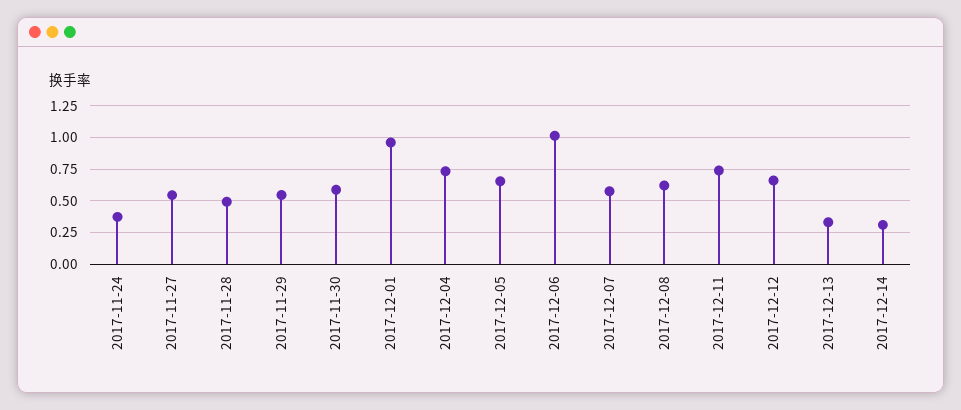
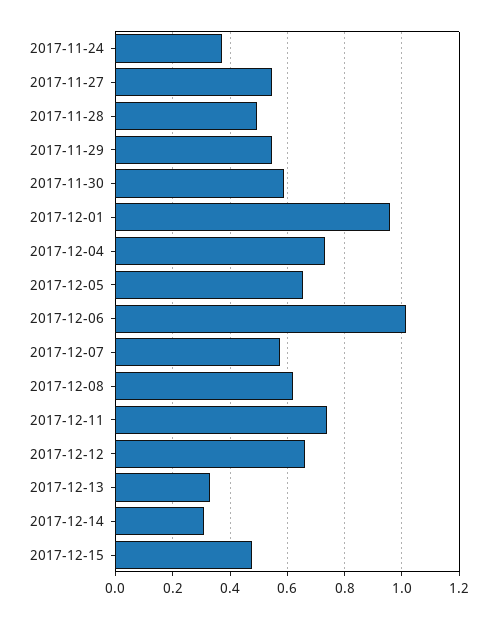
2017-12-15: none -> 0.475

